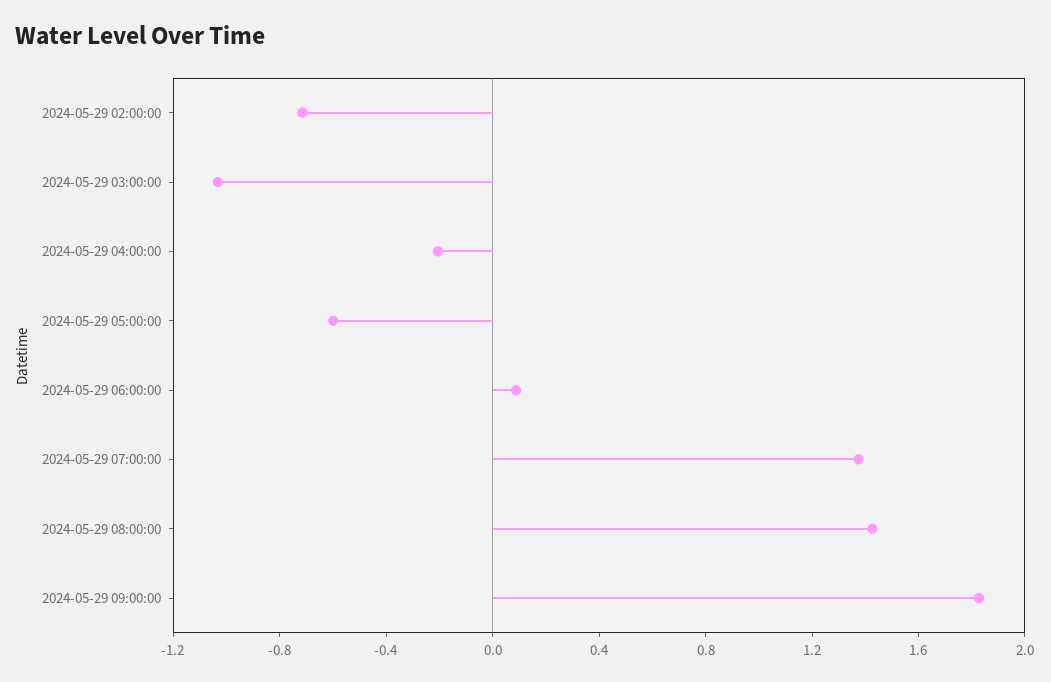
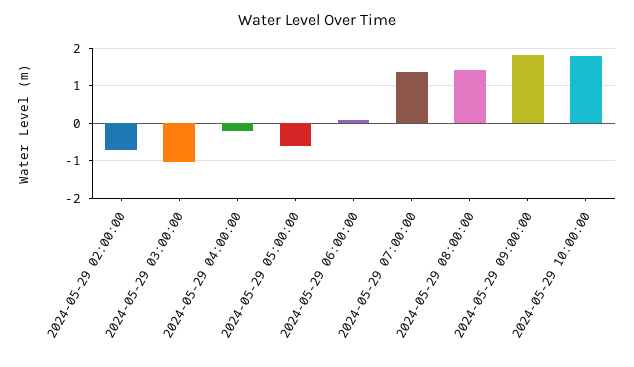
2024-05-29 10:00:00: none -> 1.8

